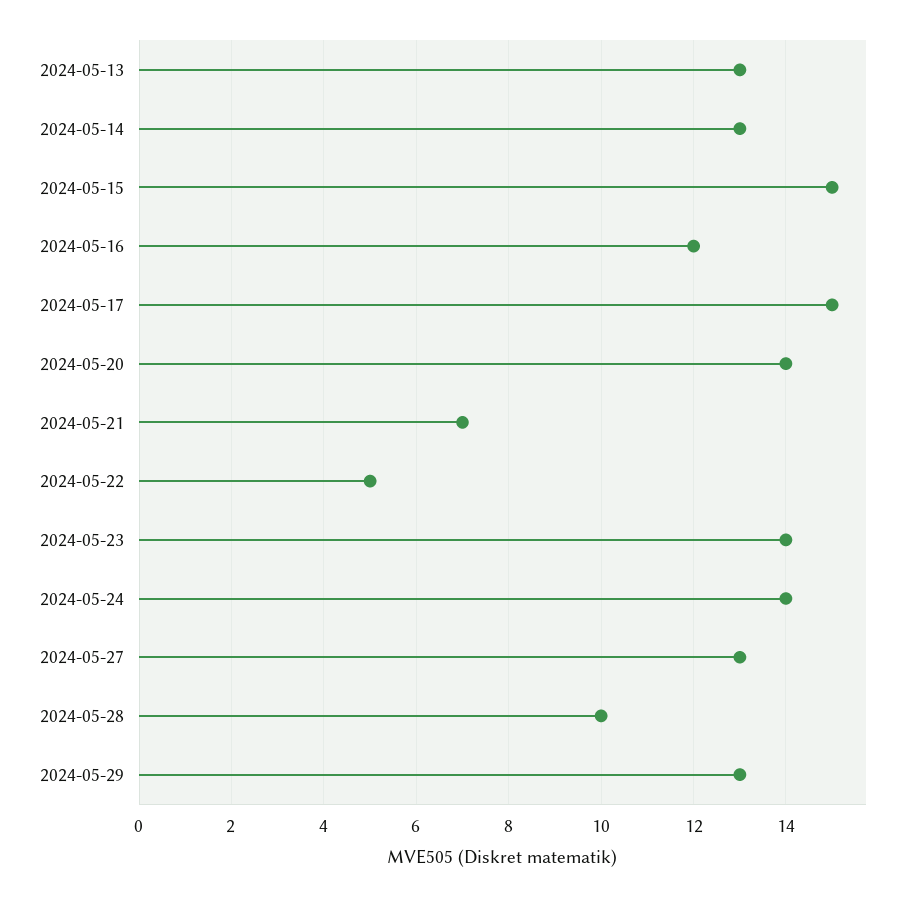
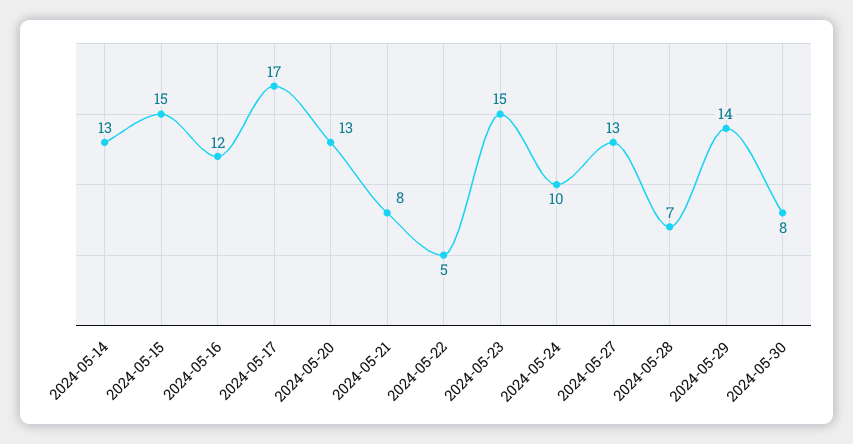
2024-05-13: 13 -> none
2024-05-17: 15 -> 17
2024-05-20: 14 -> 13
2024-05-21: 7 -> 8
2024-05-23: 14 -> 15
2024-05-24: 14 -> 10
2024-05-28: 10 -> 7
2024-05-29: 13 -> 14
2024-05-30: none -> 8

